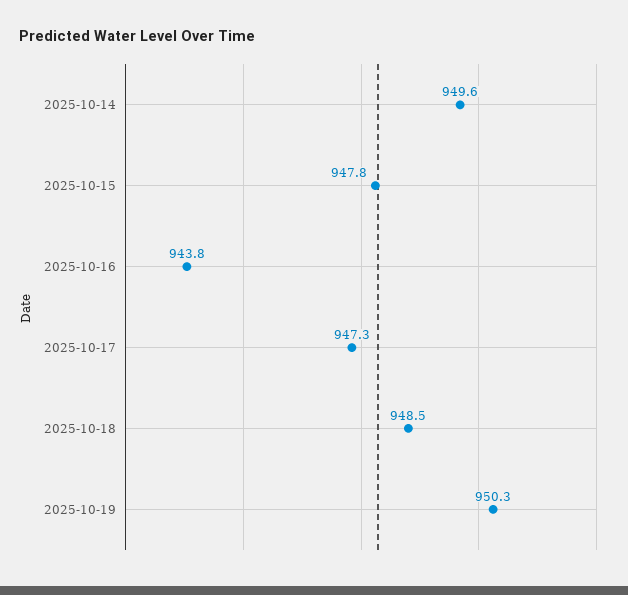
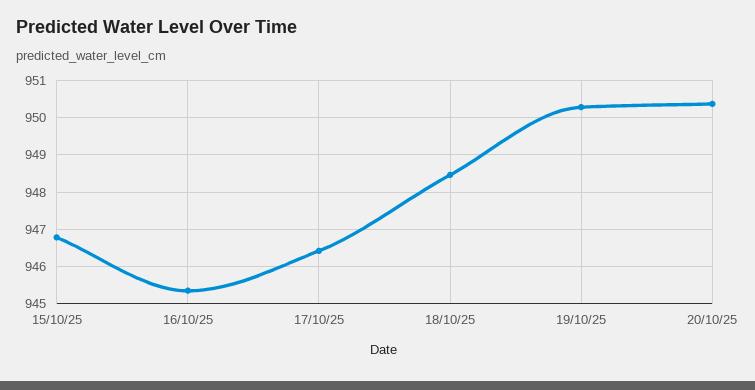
2025-10-14: 949.6 -> none
2025-10-15: 947.8 -> 946.8
2025-10-16: 943.8 -> 945.4
2025-10-17: 947.3 -> 946.4
20/10/25: none -> 950.4

